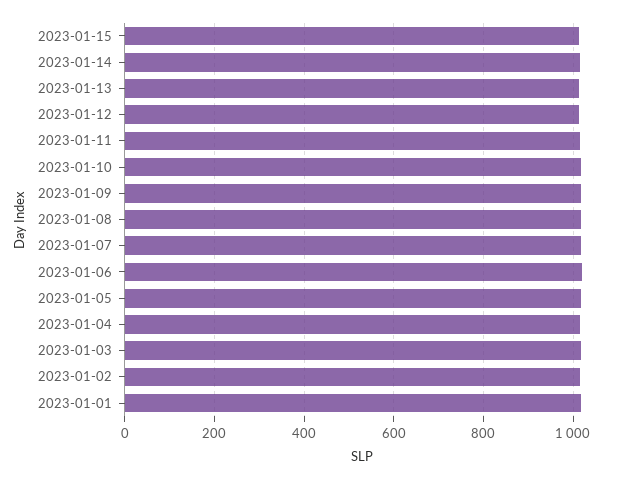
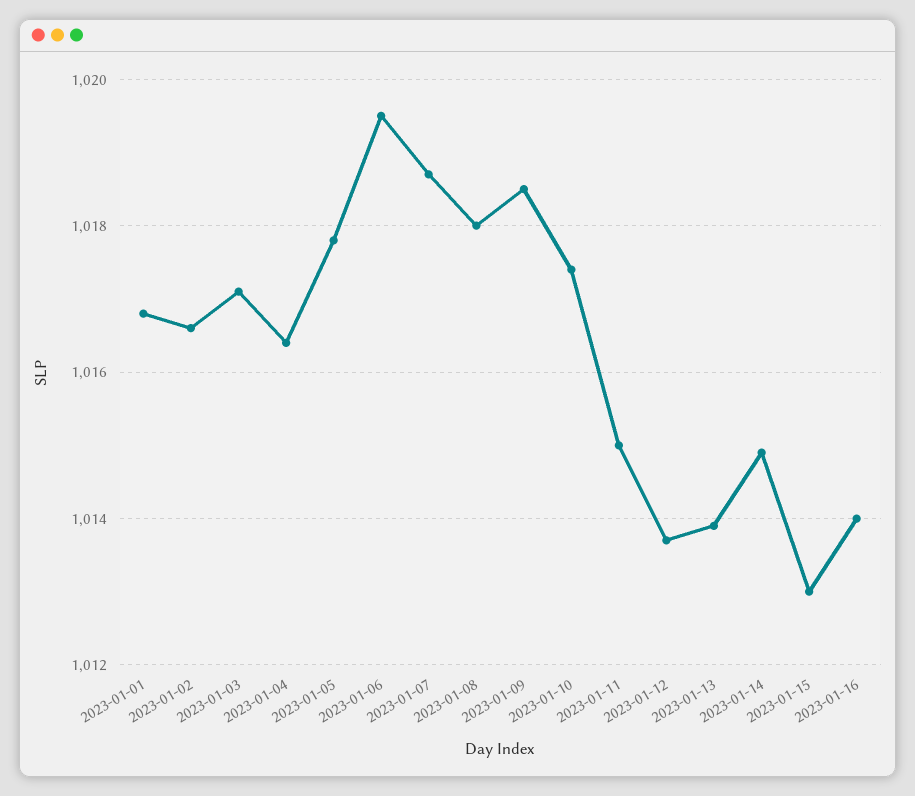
2023-01-16: none -> 1014

